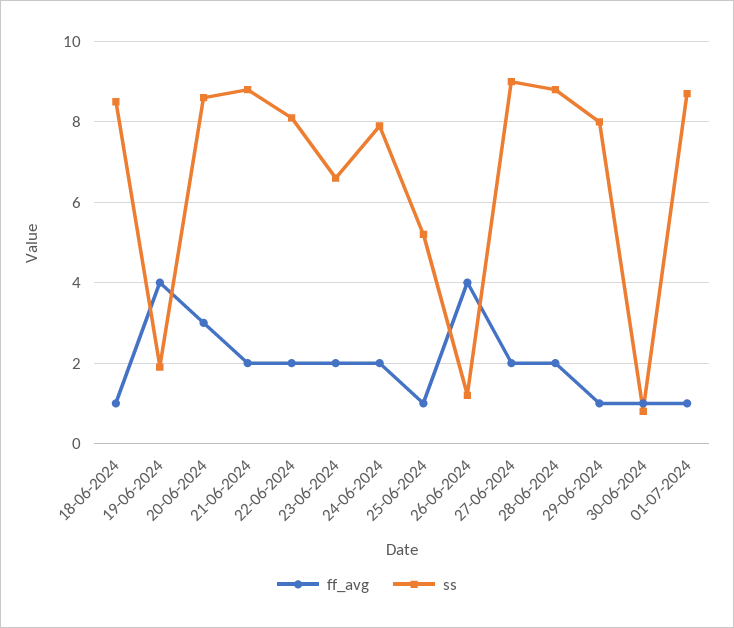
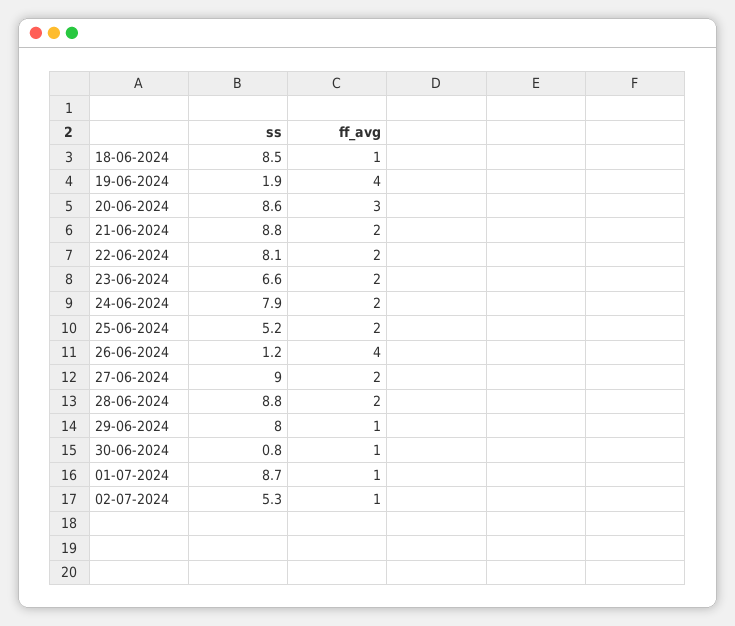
ff_avg, 25-06-2024: 1 -> 2
ss, 02-07-2024: none -> 5.3
ff_avg, 02-07-2024: none -> 1

